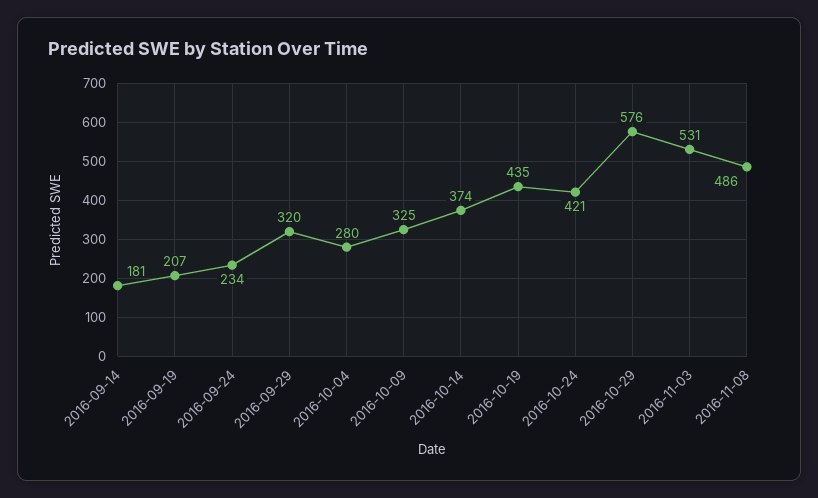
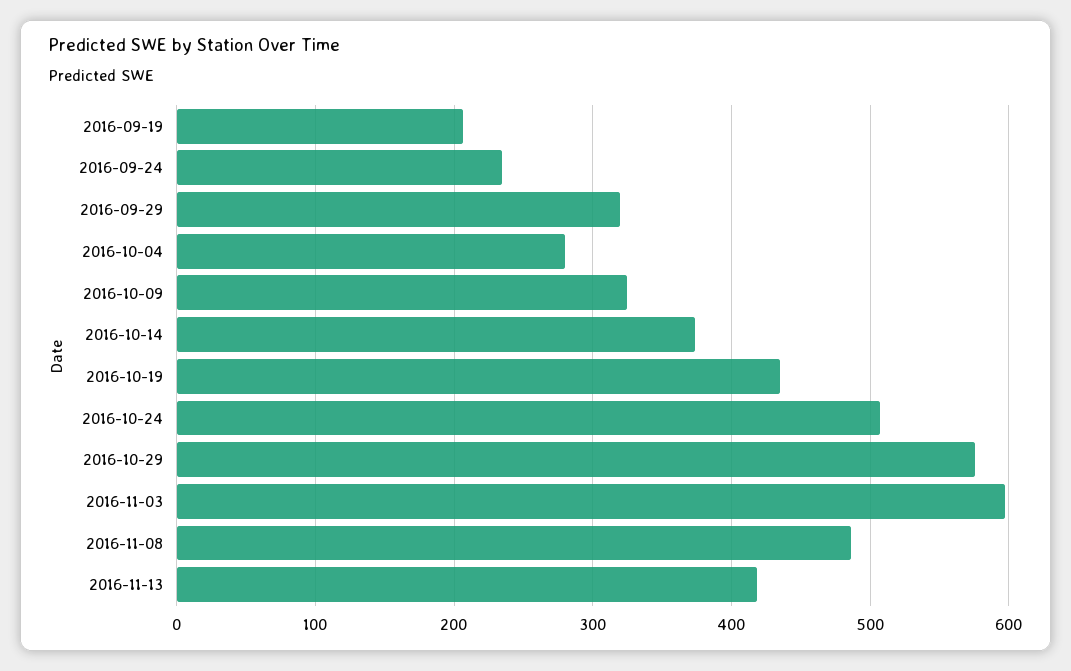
2016-09-14: 181 -> none
2016-10-24: 421 -> 510
2016-11-03: 531 -> 600
2016-11-13: none -> 420

